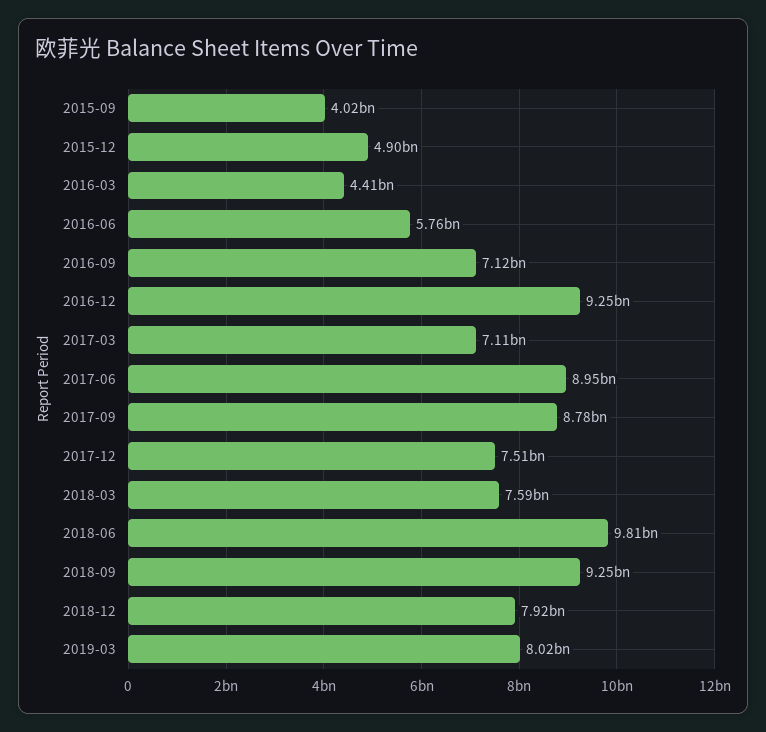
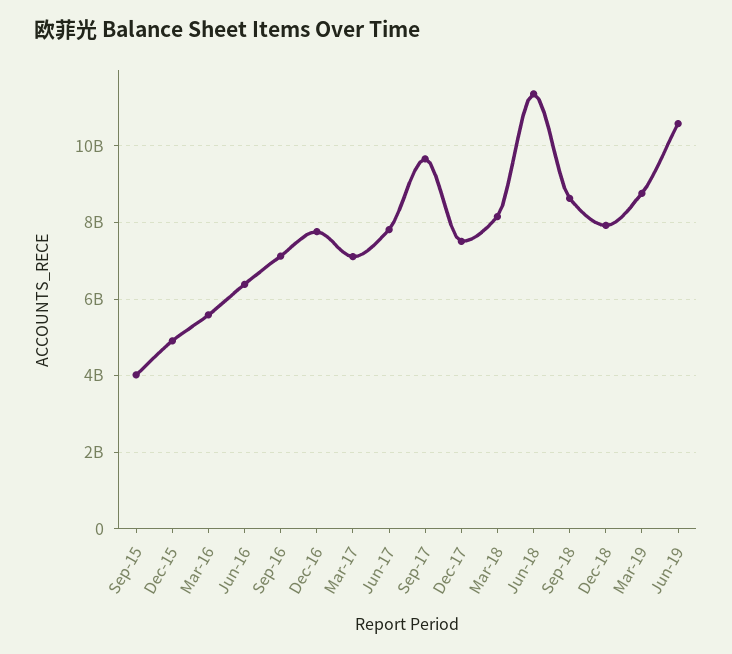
2016-03: 4410000000 -> 5600000000
2016-06: 5760000000 -> 6400000000
2016-12: 9250000000 -> 7800000000
2017-06: 8950000000 -> 7800000000
2017-09: 8780000000 -> 9600000000
2018-03: 7590000000 -> 8200000000
2018-06: 9810000000 -> 11400000000
2018-09: 9250000000 -> 8600000000
2019-03: 8020000000 -> 8800000000
Jun-19: none -> 10600000000

